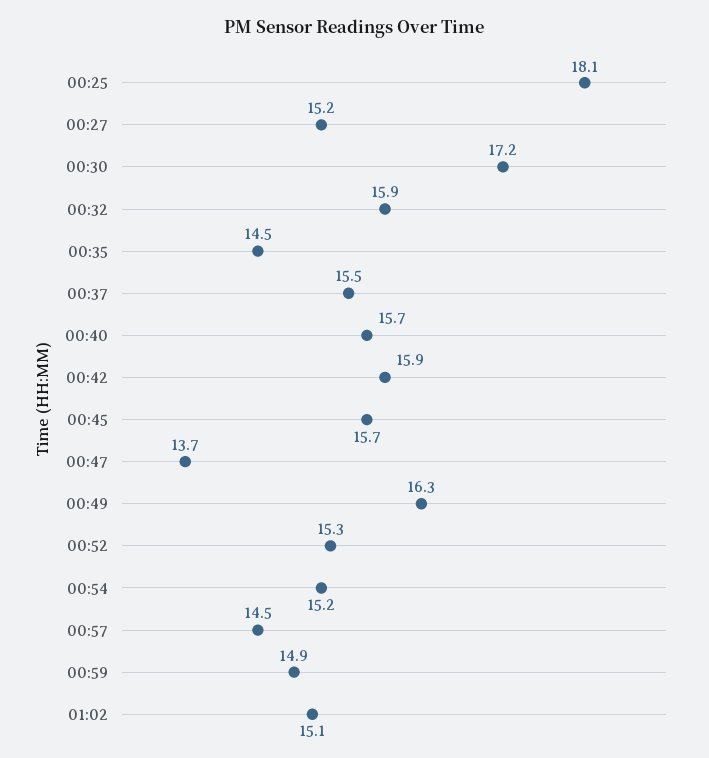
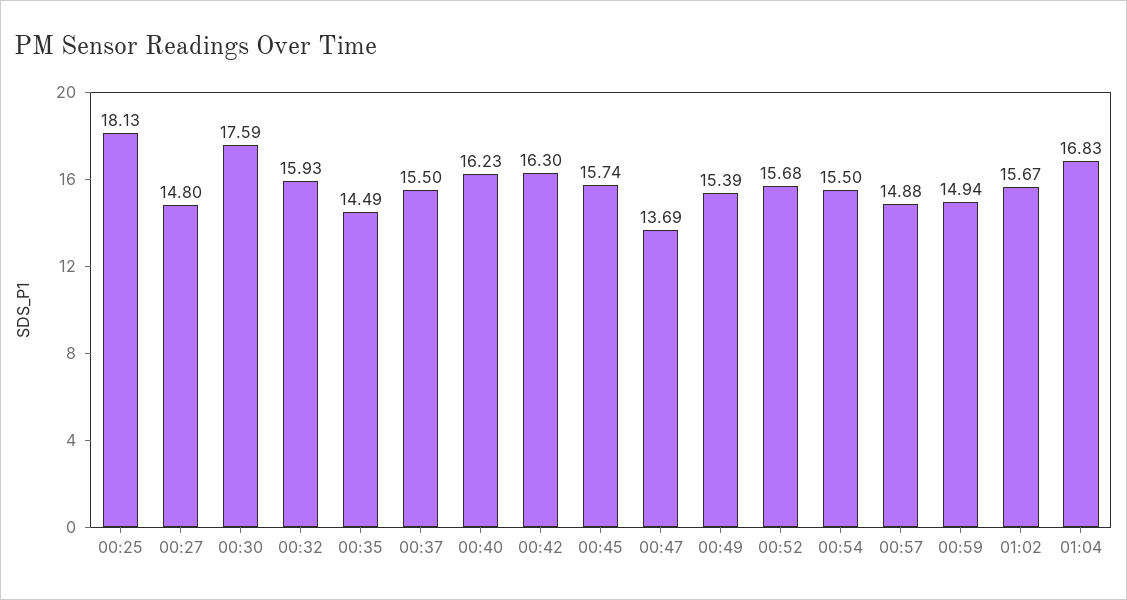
00:27: 15.2 -> 14.8
00:30: 17.2 -> 17.59
00:40: 15.7 -> 16.23
00:42: 15.9 -> 16.3
00:49: 16.3 -> 15.39
00:52: 15.3 -> 15.68
00:54: 15.2 -> 15.5
00:57: 14.5 -> 14.88
01:02: 15.1 -> 15.67
01:04: none -> 16.83

